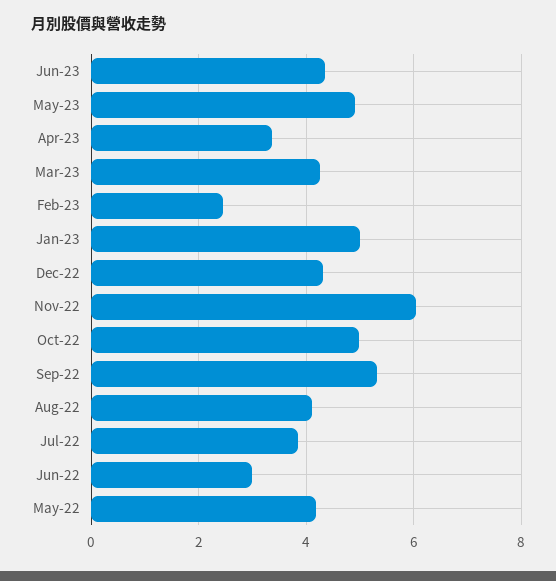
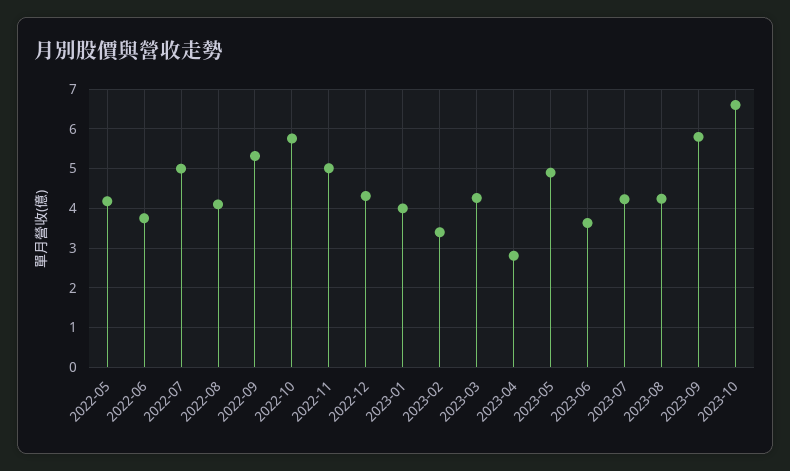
Jun-23: 4.4 -> 3.6
Apr-23: 3.4 -> 2.8
Feb-23: 2.4 -> 3.4
Jan-23: 5 -> 4
Nov-22: 6 -> 5
Oct-22: 5 -> 5.8
Jul-22: 3.8 -> 5
Jun-22: 3 -> 3.8
2023-07: none -> 4.2
2023-08: none -> 4.2
2023-09: none -> 5.8
2023-10: none -> 6.6

